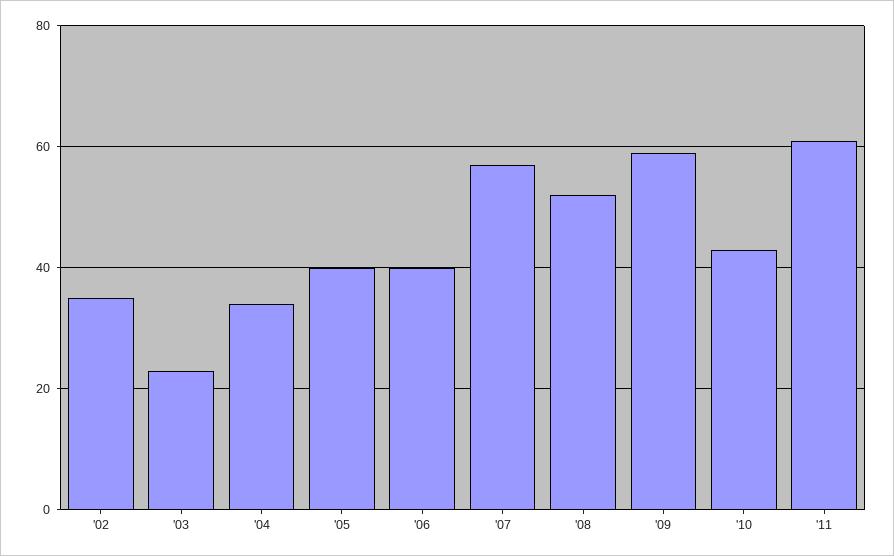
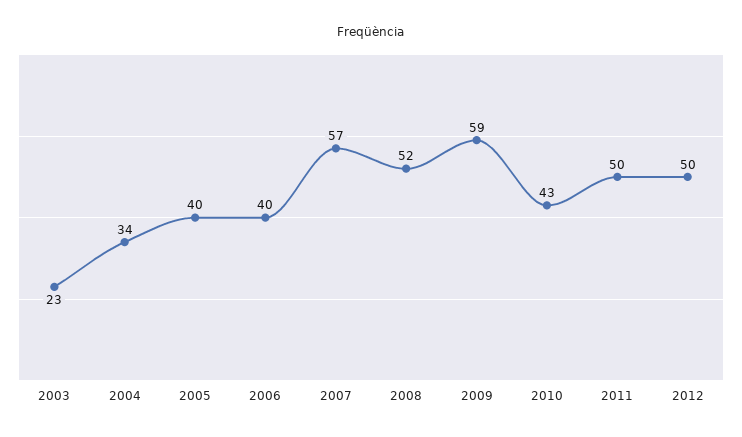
'02: 35 -> none
'11: 60 -> 50
2012: none -> 50

